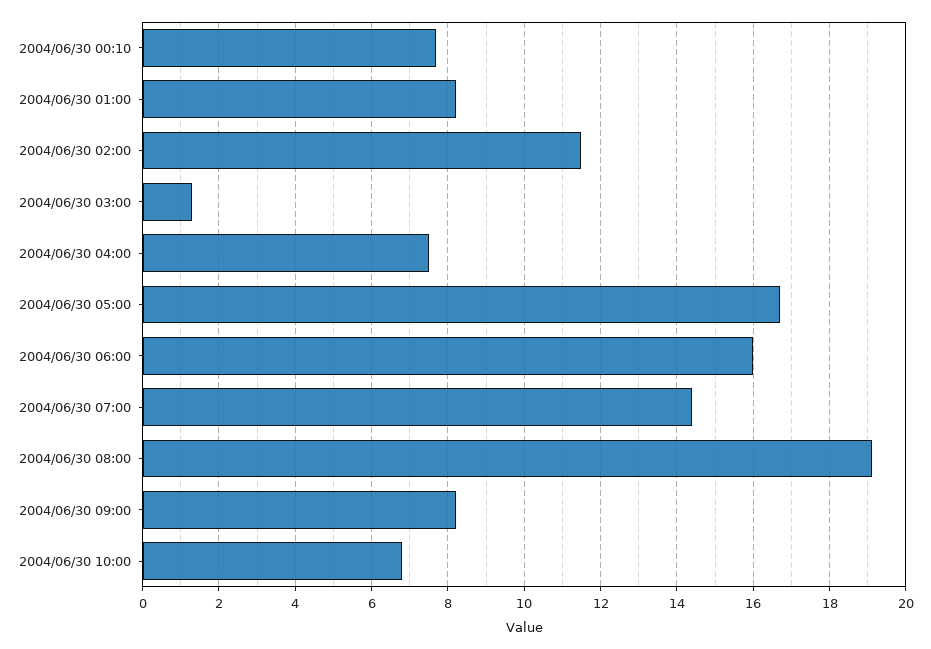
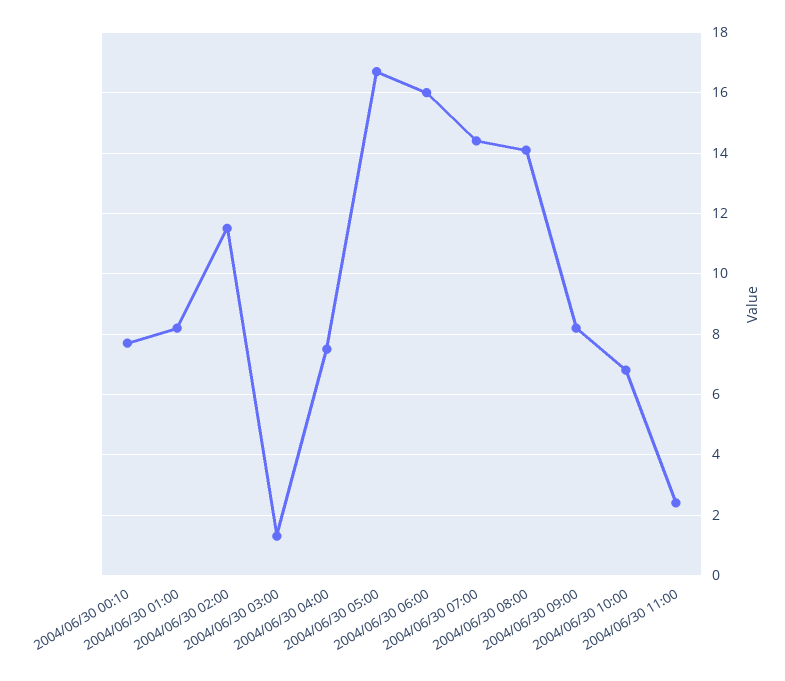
2004/06/30 08:00: 19 -> 14
2004/06/30 11:00: none -> 2.5

